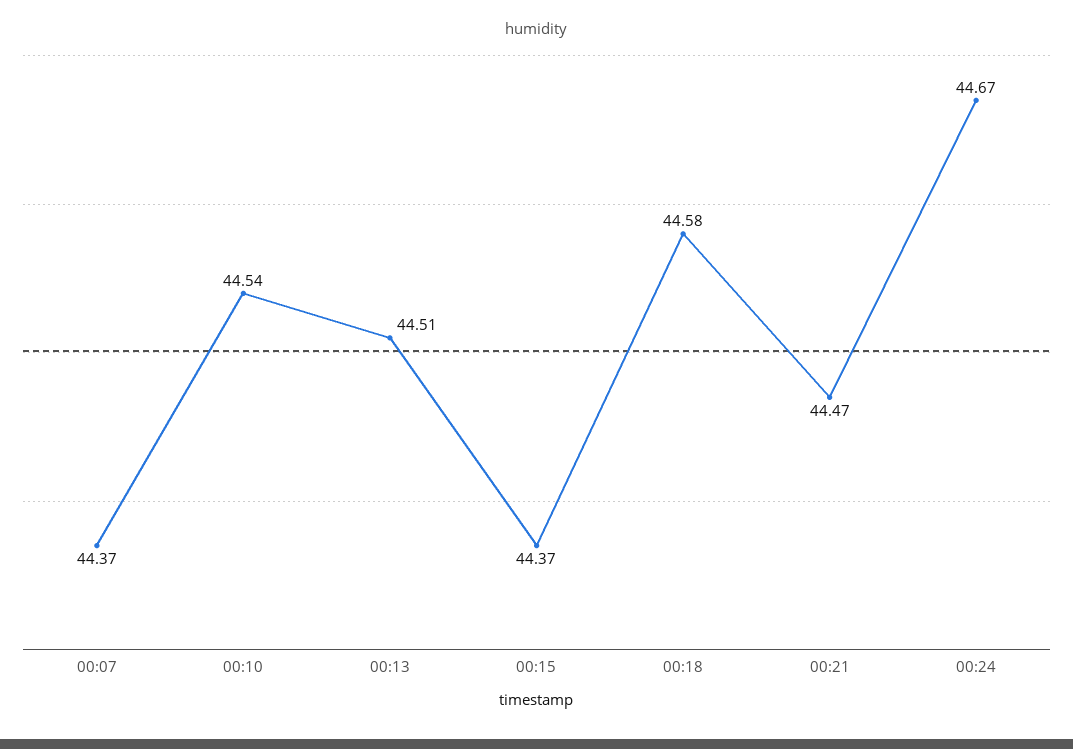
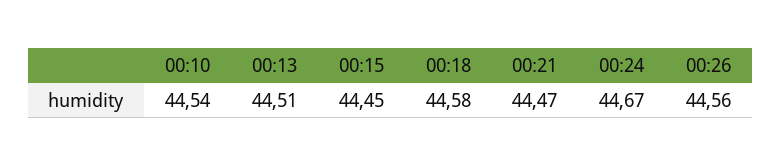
00:07: 44.37 -> none
00:15: 44.37 -> 44.45
00:26: none -> 44.56

